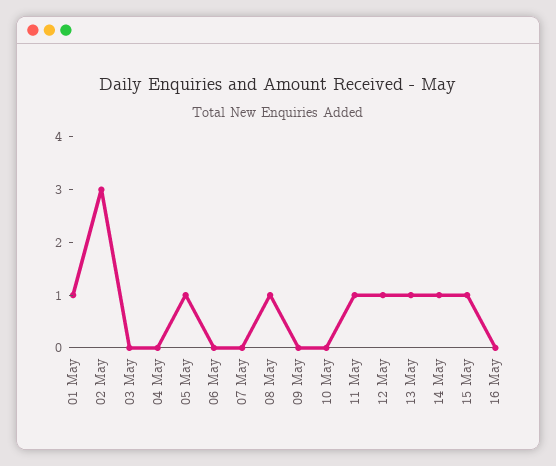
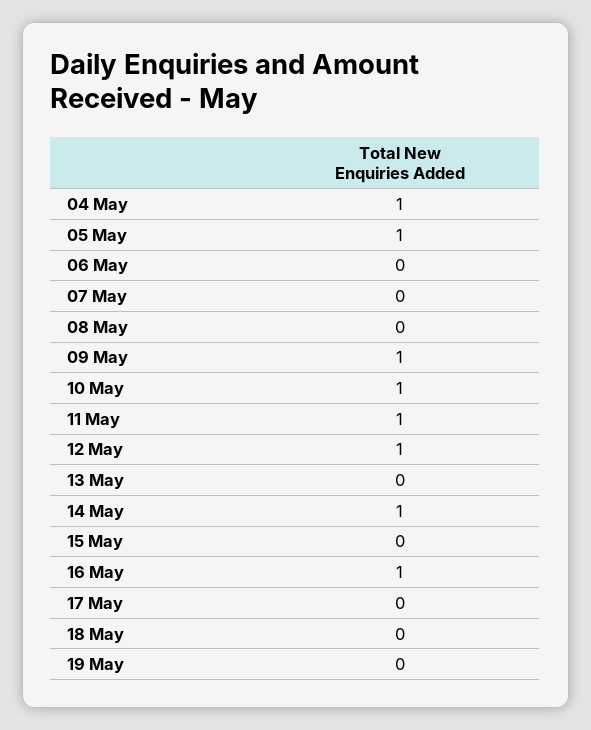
01 May: 1 -> none
02 May: 3 -> none
03 May: 0 -> none
04 May: 0 -> 1
08 May: 1 -> 0
09 May: 0 -> 1
10 May: 0 -> 1
13 May: 1 -> 0
15 May: 1 -> 0
16 May: 0 -> 1
17 May: none -> 0
18 May: none -> 0
19 May: none -> 0

